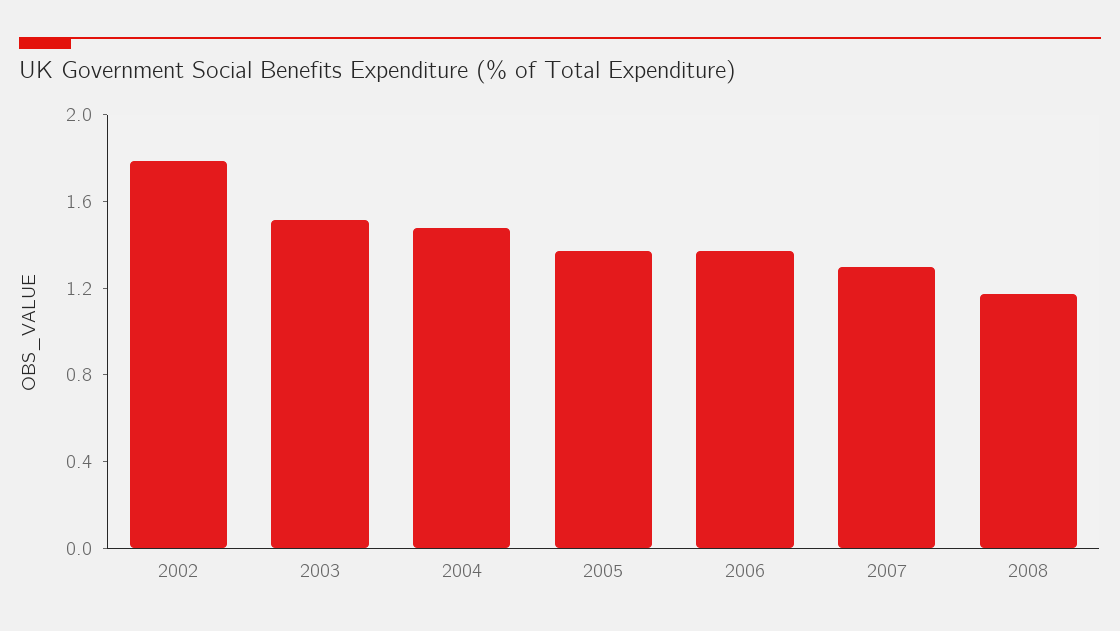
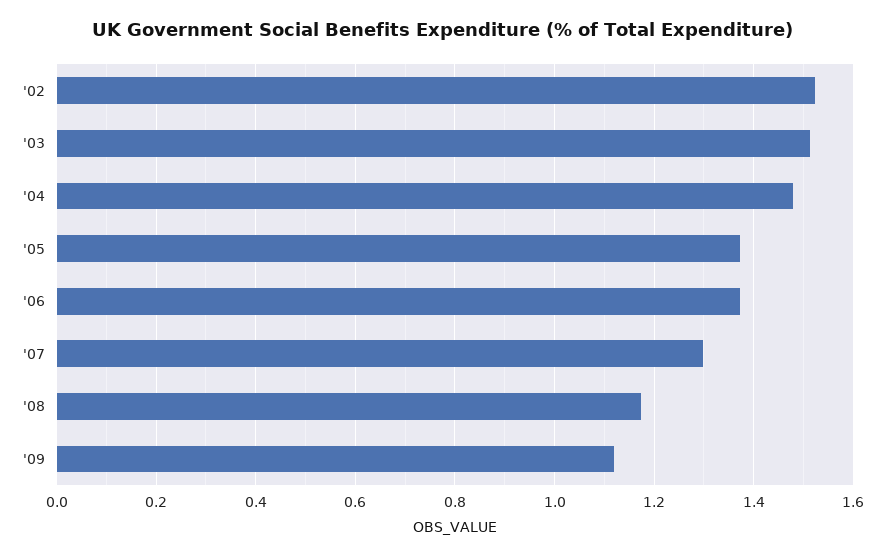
2002: 1.8 -> 1.52
'09: none -> 1.12

